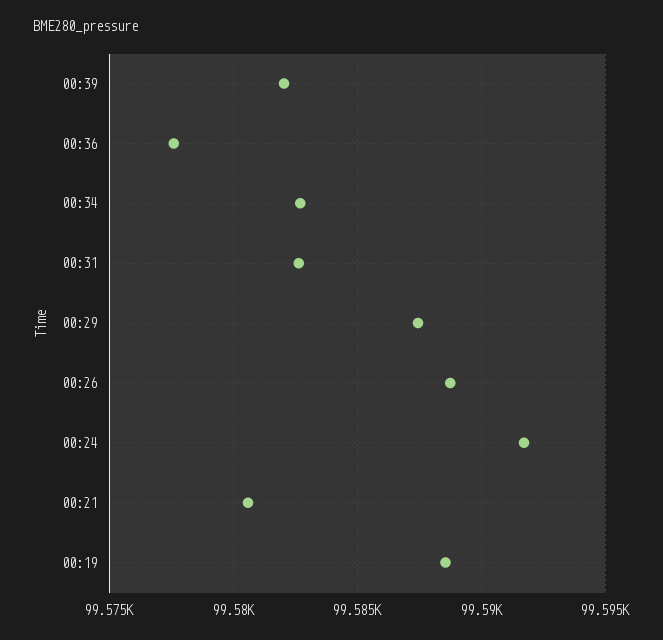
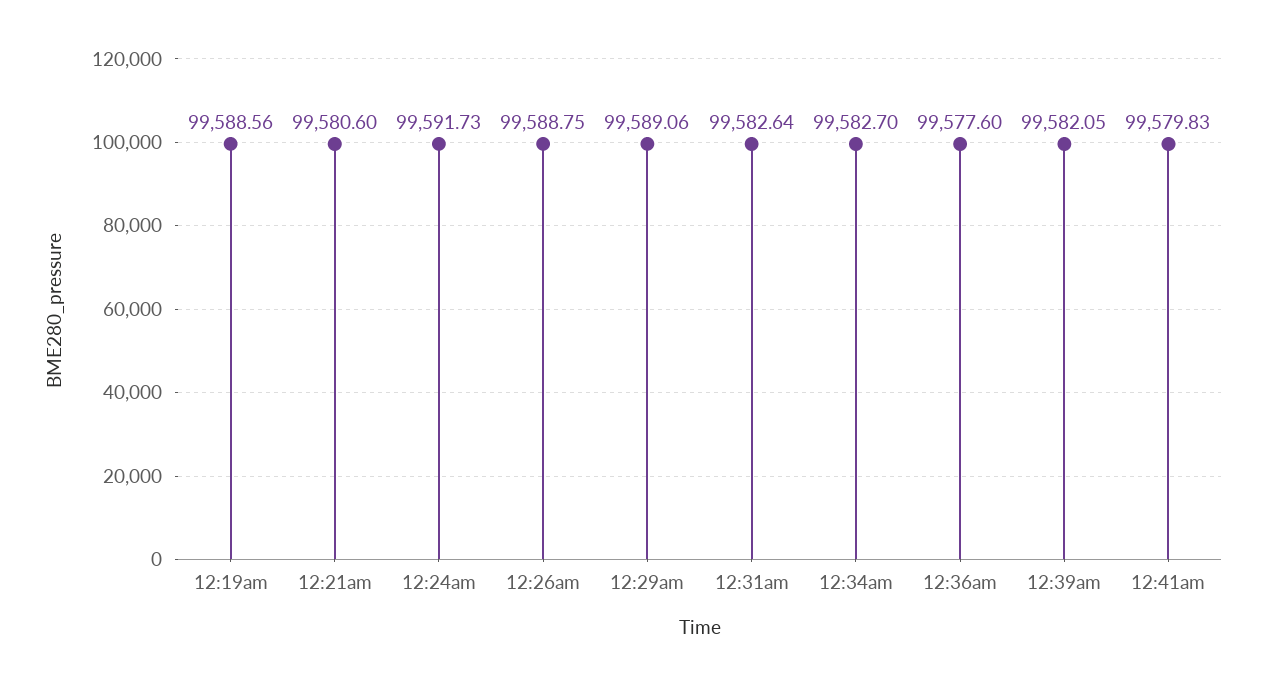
00:29: 99587.5 -> 99589.06
12:41am: none -> 99579.83

